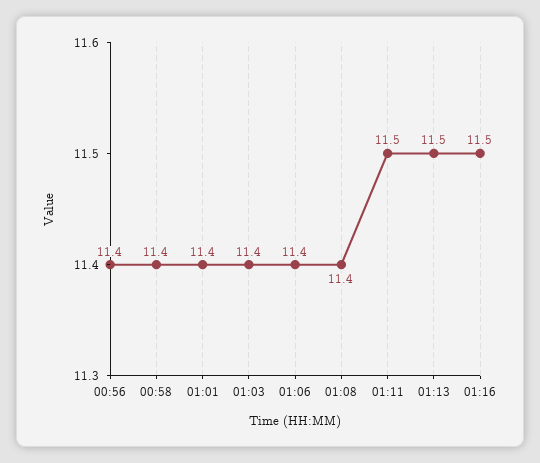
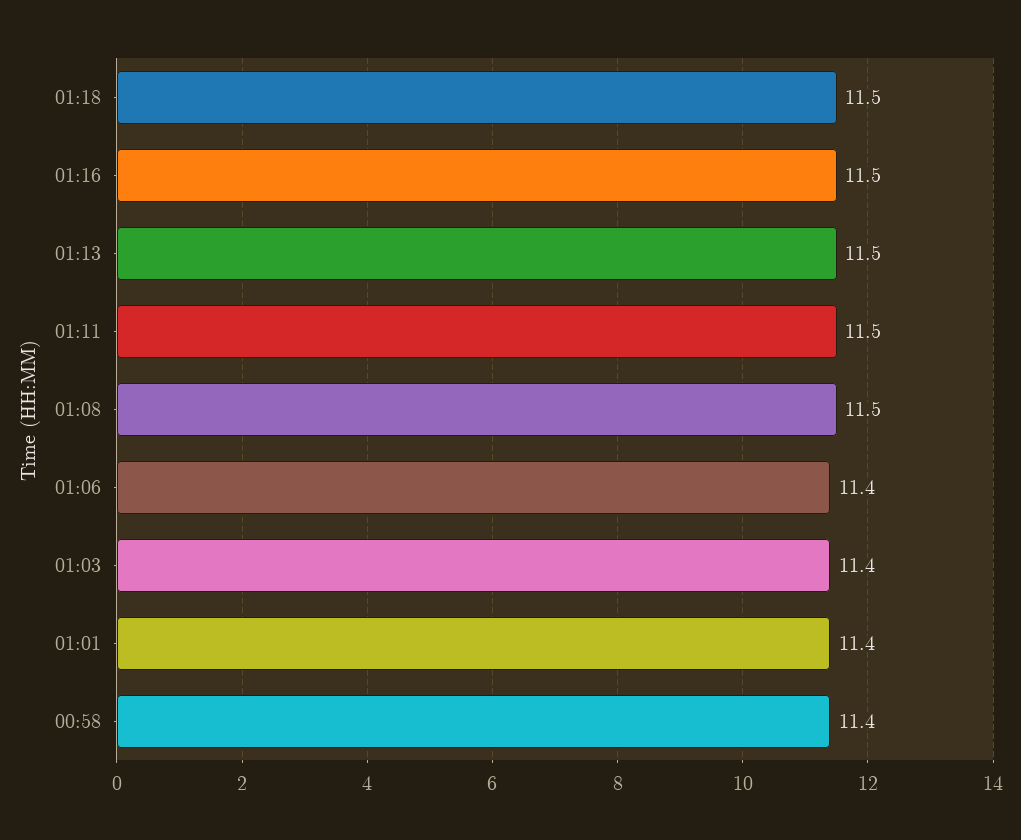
00:56: 11.4 -> none
01:08: 11.4 -> 11.5
01:18: none -> 11.5

